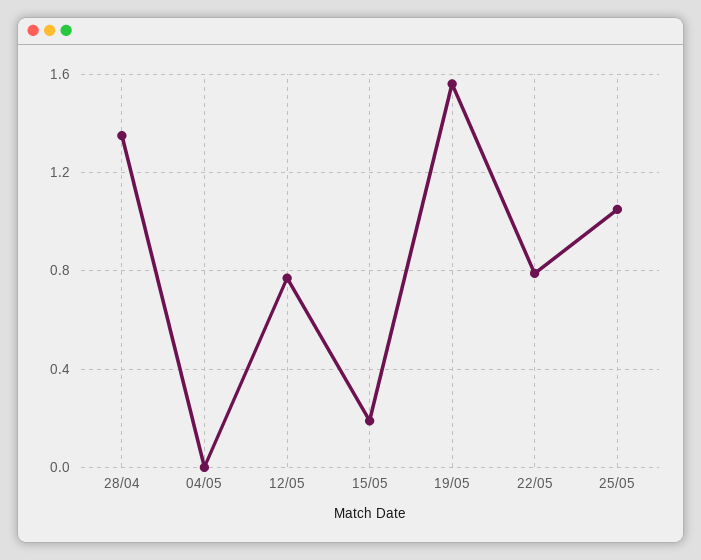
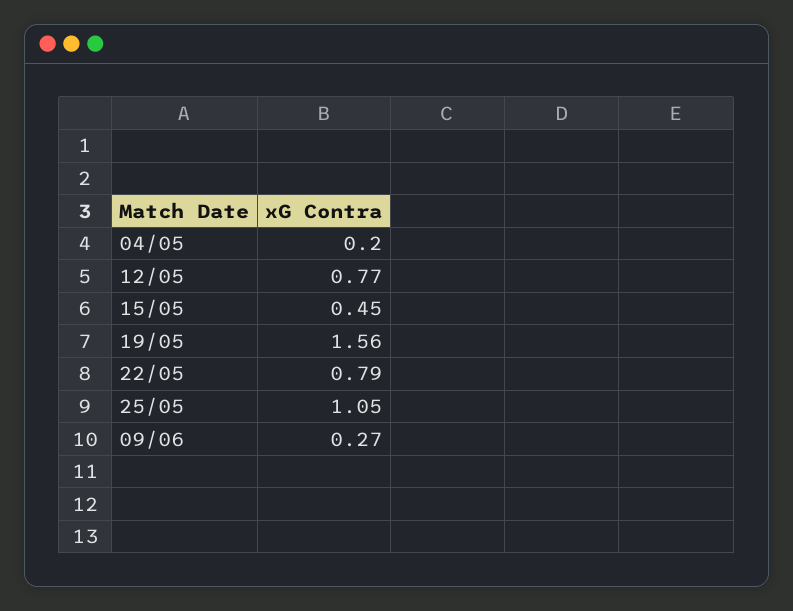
28/04: 1.35 -> none
04/05: 0 -> 0.2
15/05: 0.2 -> 0.45
09/06: none -> 0.27

